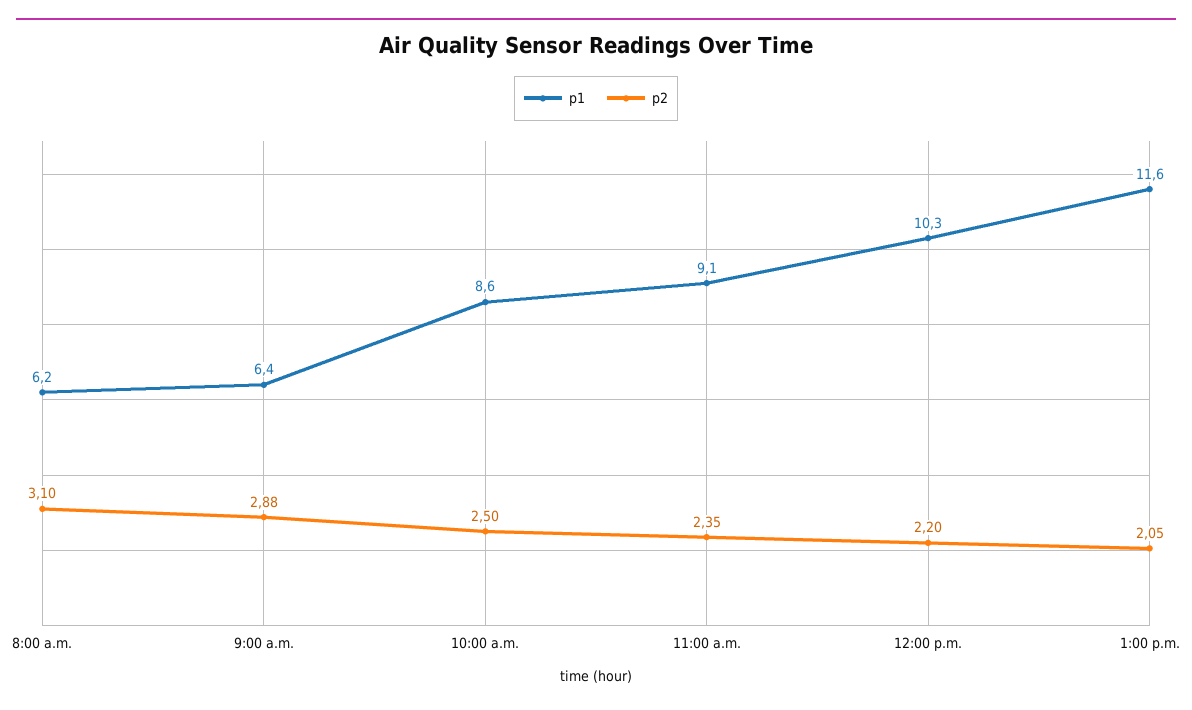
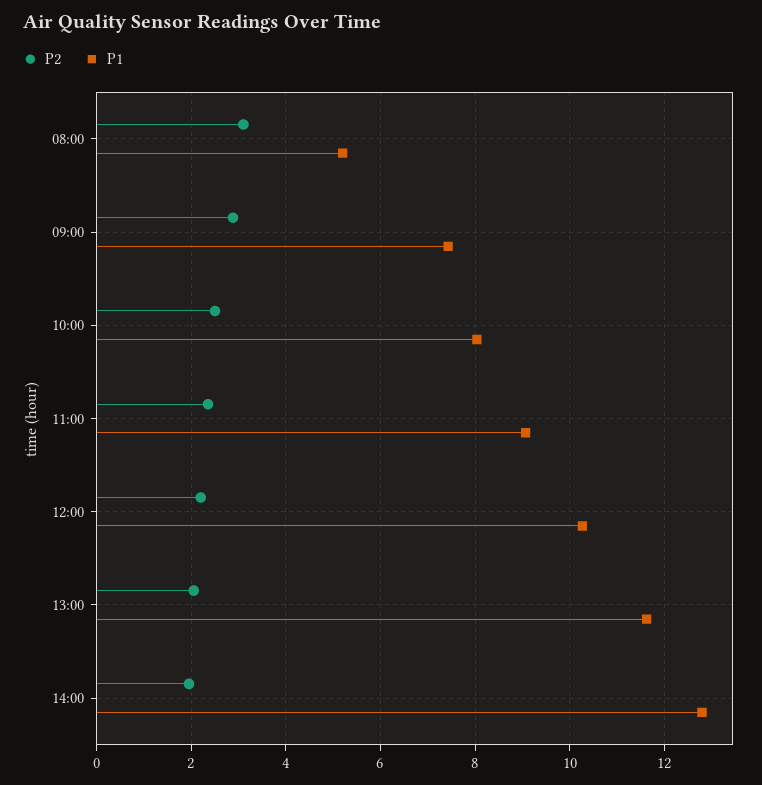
p1, 8:00 a.m.: 6.2 -> 5.2
p1, 9:00 a.m.: 6.4 -> 7.4
p1, 10:00 a.m.: 8.6 -> 8
p2, 14:00: none -> 2
p1, 14:00: none -> 12.8

